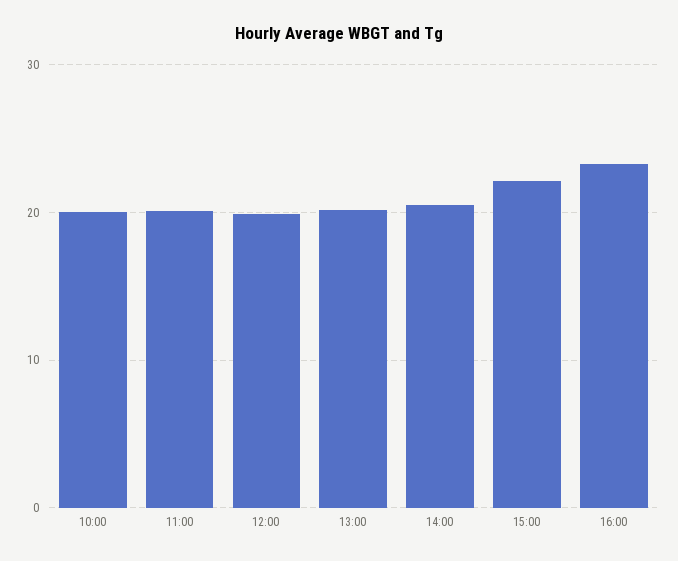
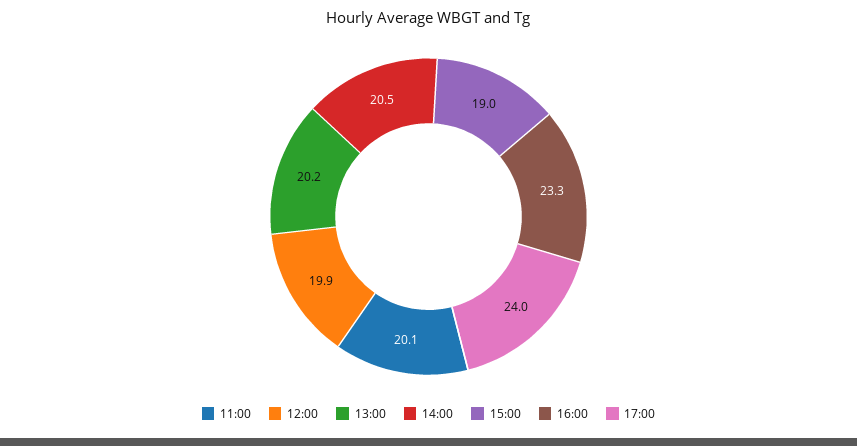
10:00: 20 -> none
15:00: 22 -> 19
17:00: none -> 24

